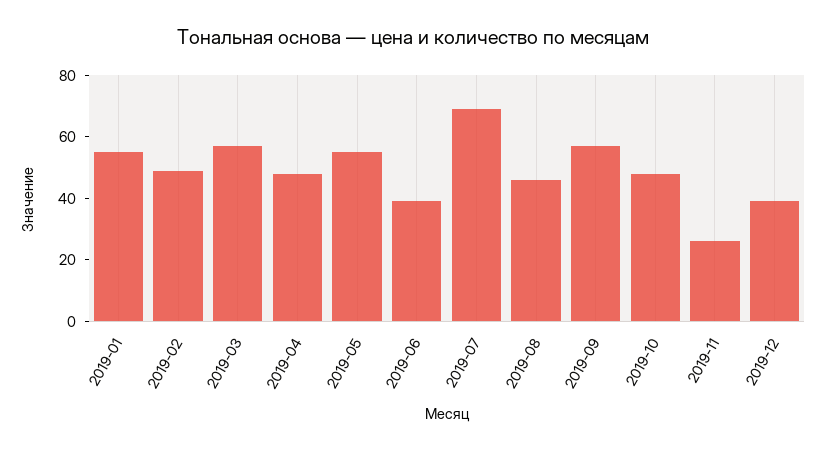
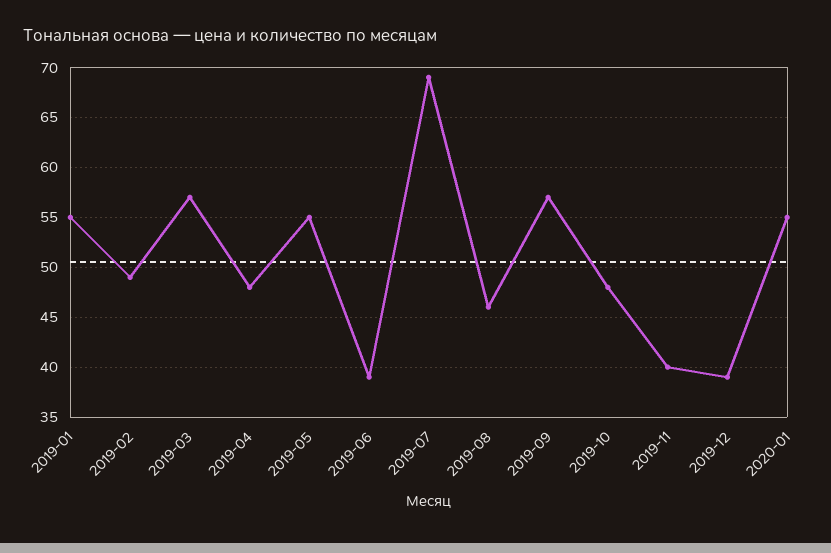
2019-11: 25 -> 40
2020-01: none -> 55

